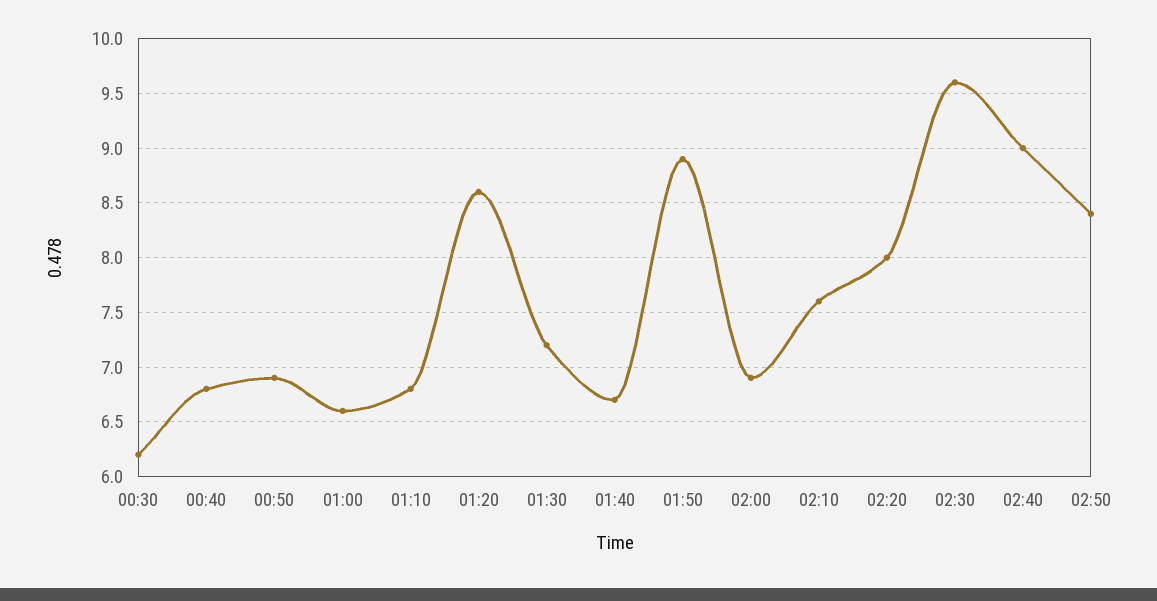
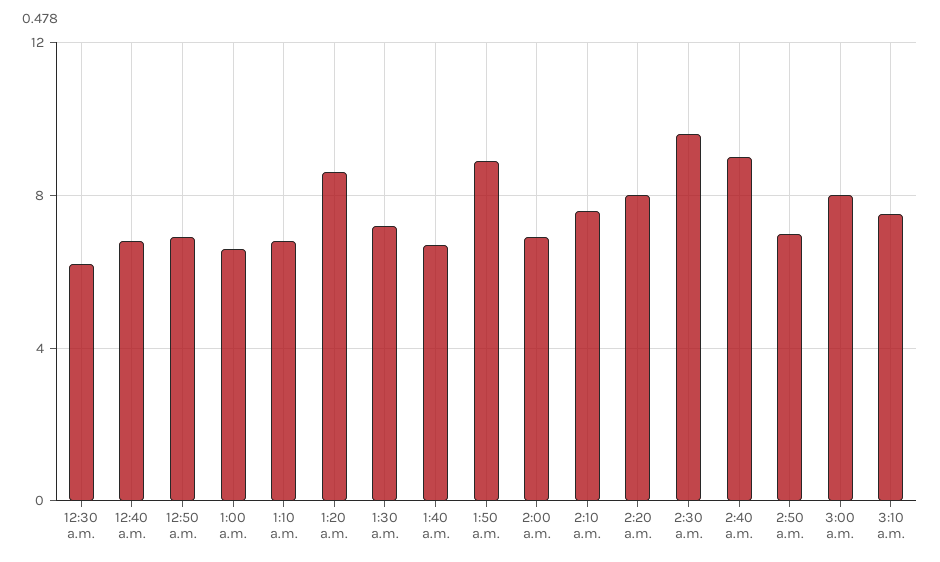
02:50: 8.4 -> 7
3:00 a.m.: none -> 8
3:10 a.m.: none -> 7.5

